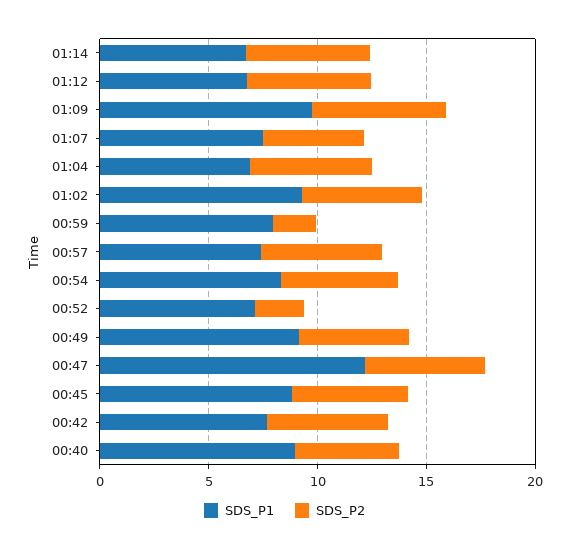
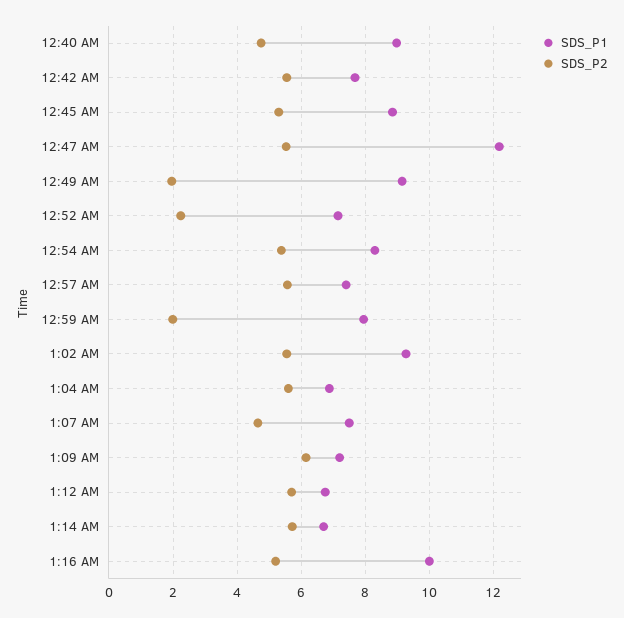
SDS_P1, 01:09: 10 -> 7.2
SDS_P2, 00:49: 5 -> 2
SDS_P1, 1:16 AM: none -> 10
SDS_P2, 1:16 AM: none -> 5.2

